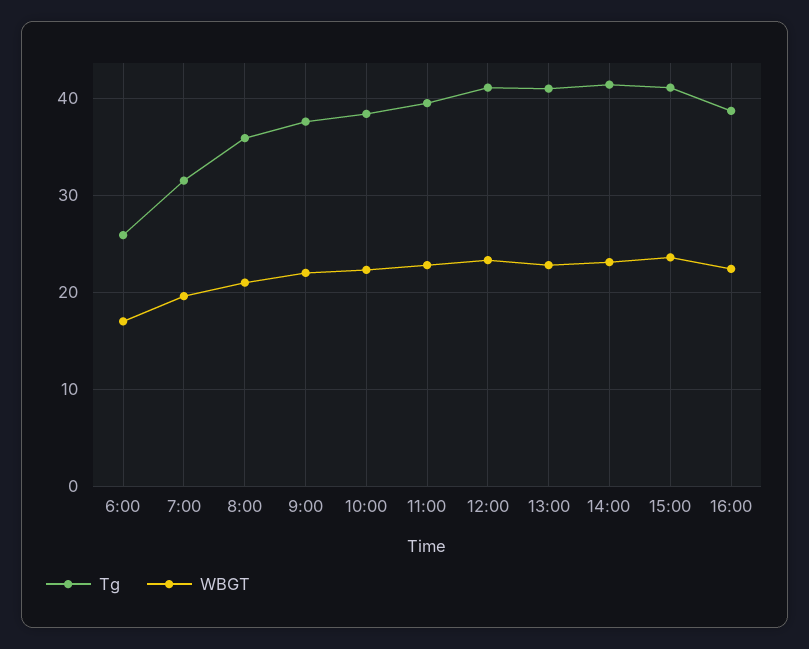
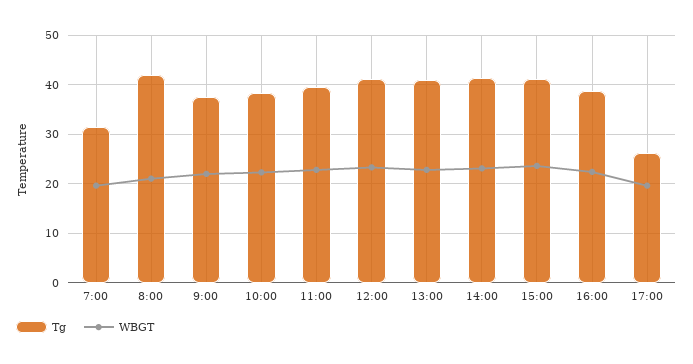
Tg, 6:00: 26 -> none
WBGT, 6:00: 17 -> none
Tg, 8:00: 36 -> 42
Tg, 17:00: none -> 26
WBGT, 17:00: none -> 20

